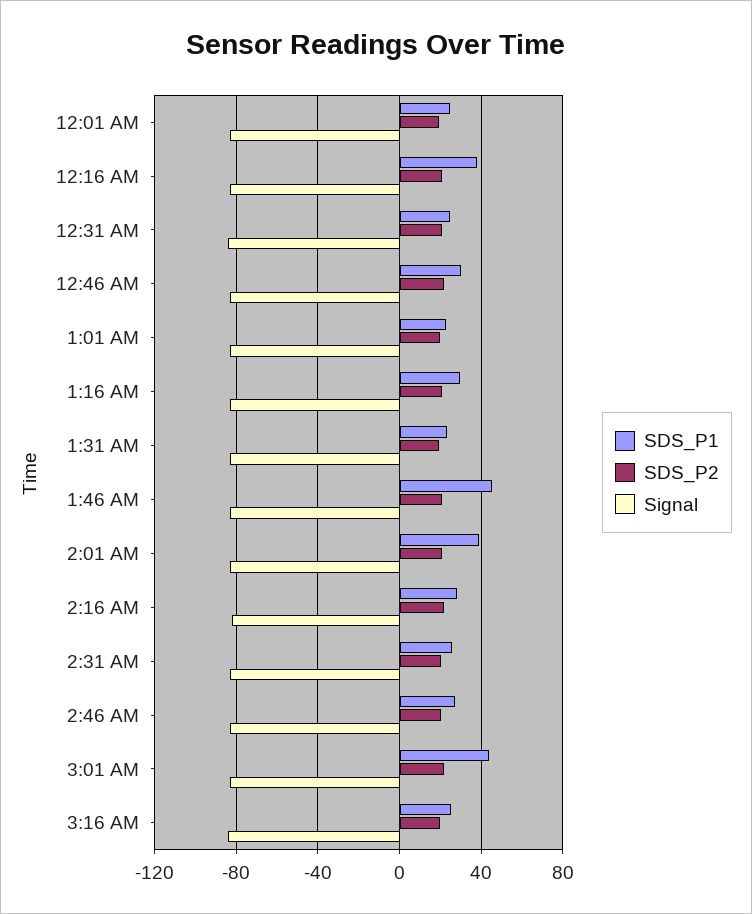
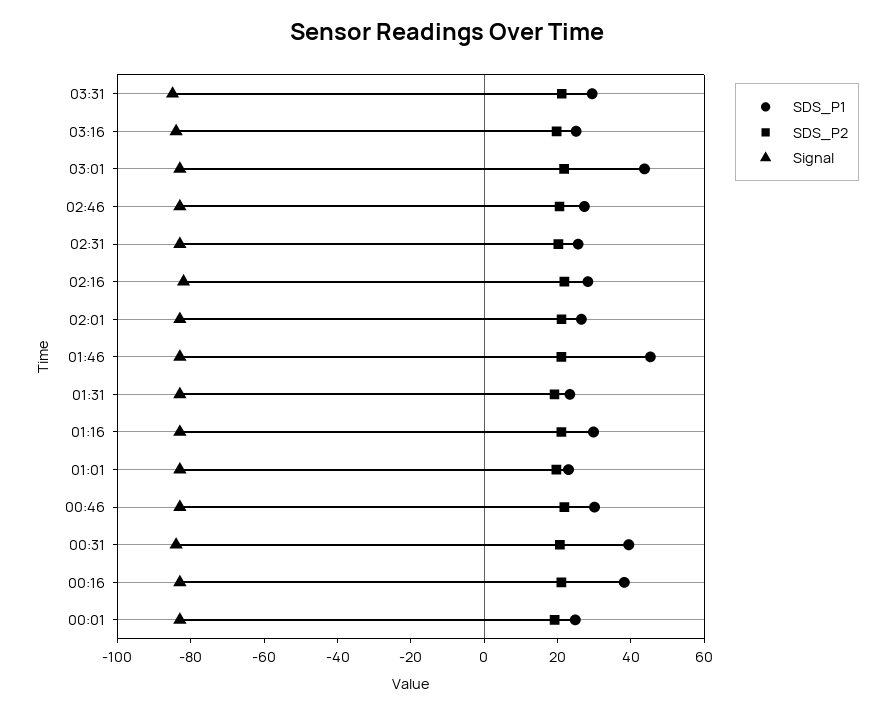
SDS_P1, 12:31 AM: 25 -> 40
SDS_P1, 2:01 AM: 40 -> 25
SDS_P1, 03:31: none -> 30
SDS_P2, 03:31: none -> 20
Signal, 03:31: none -> -85

